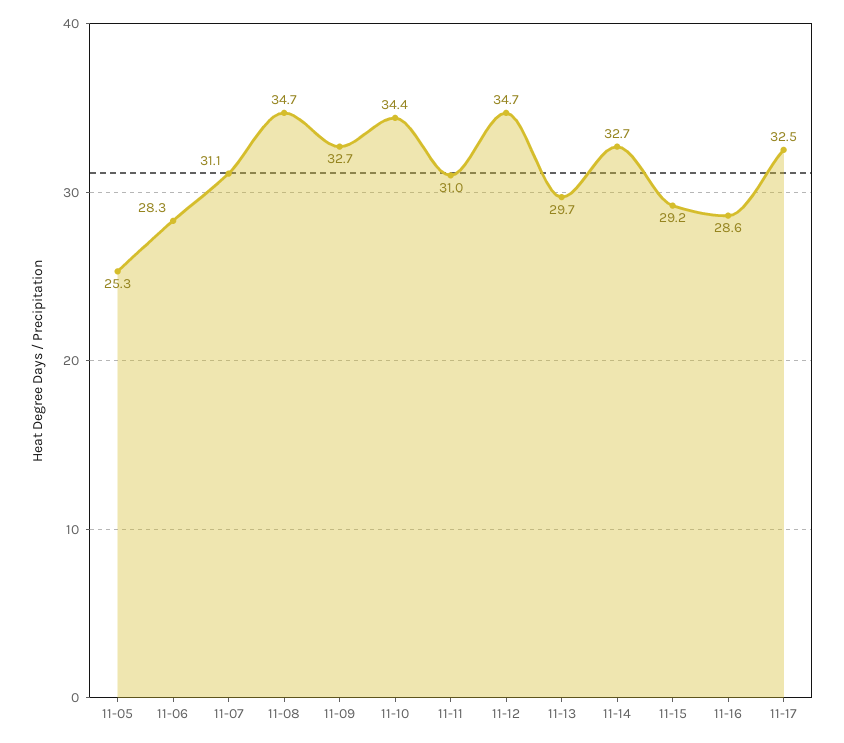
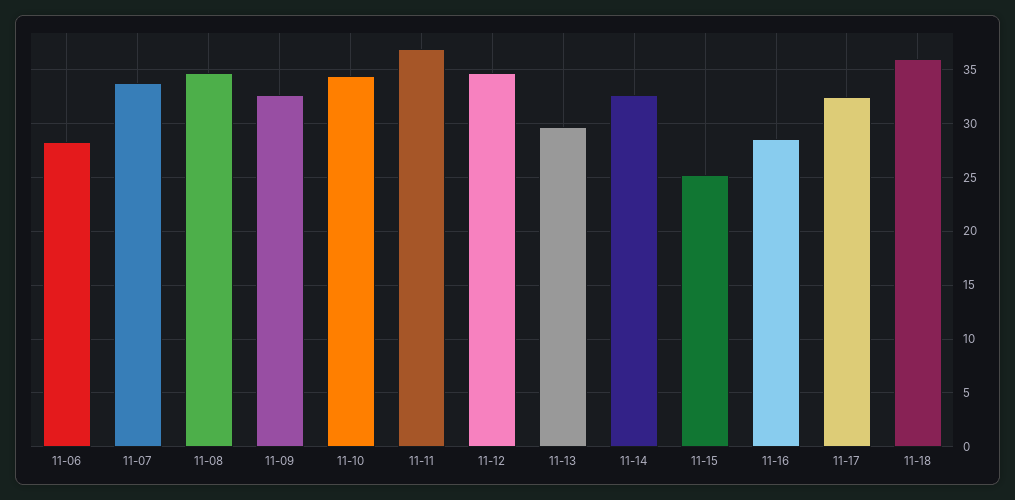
11-05: 25.3 -> none
11-07: 31.1 -> 34
11-11: 31 -> 37
11-15: 29.2 -> 25
11-18: none -> 36

